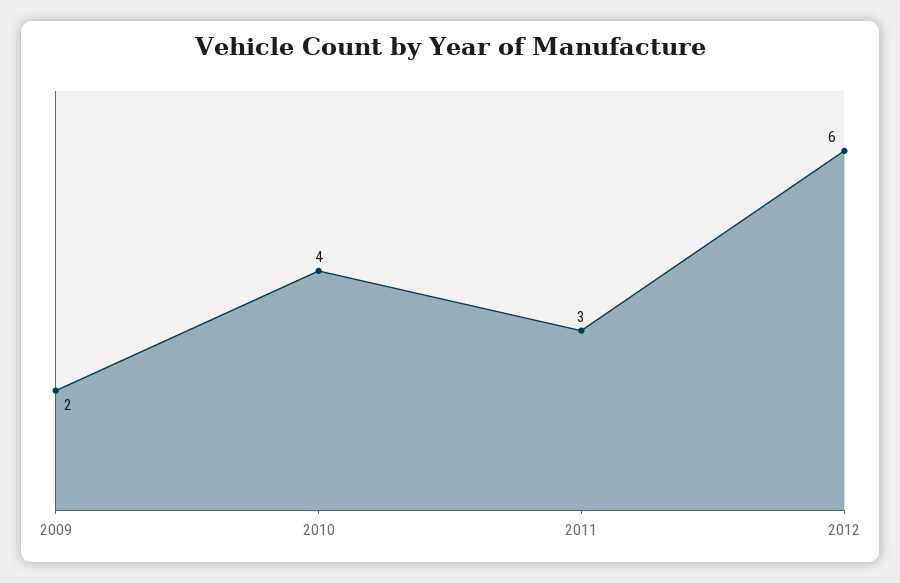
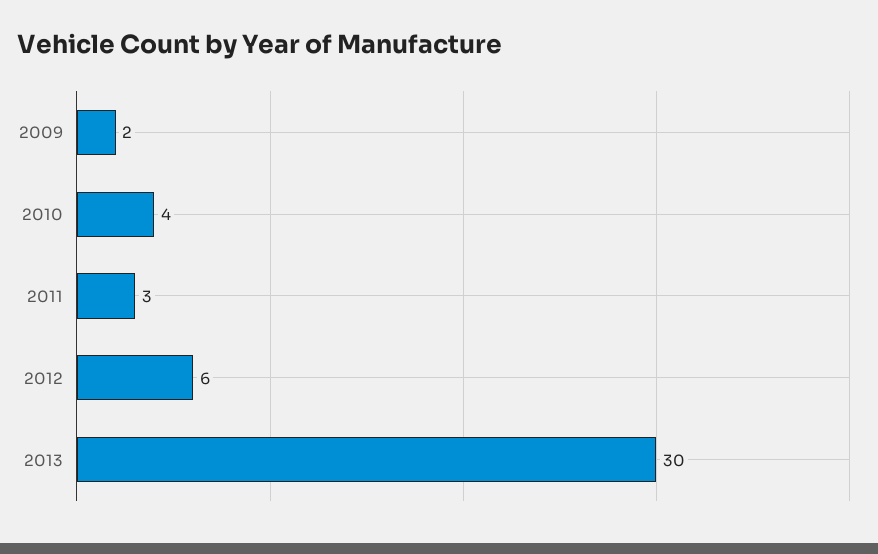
2013: none -> 30

